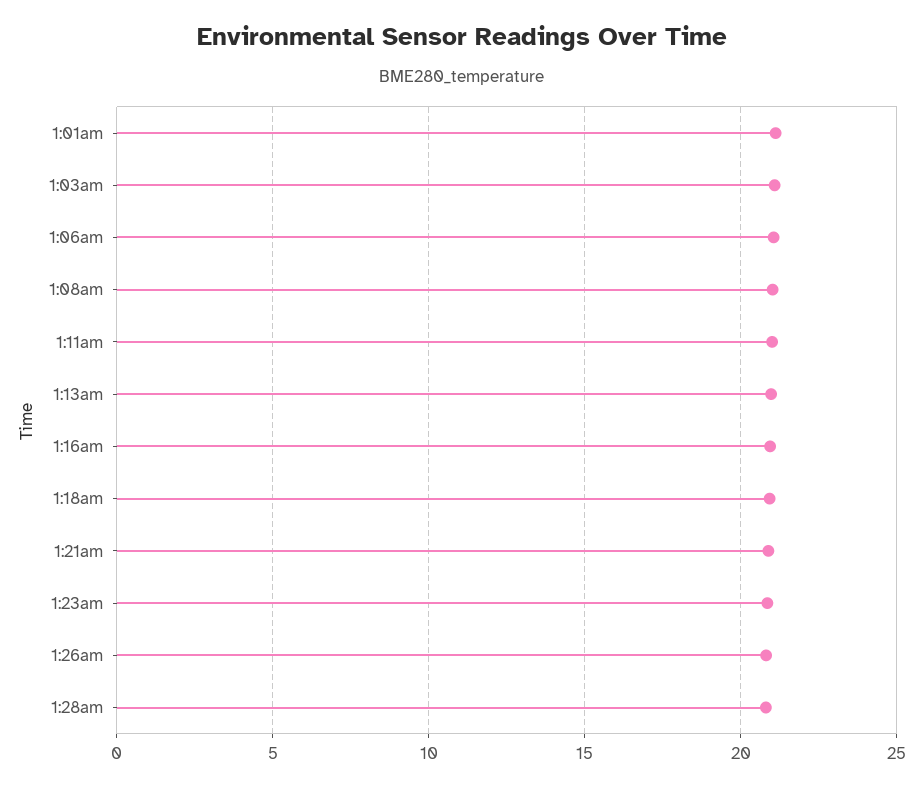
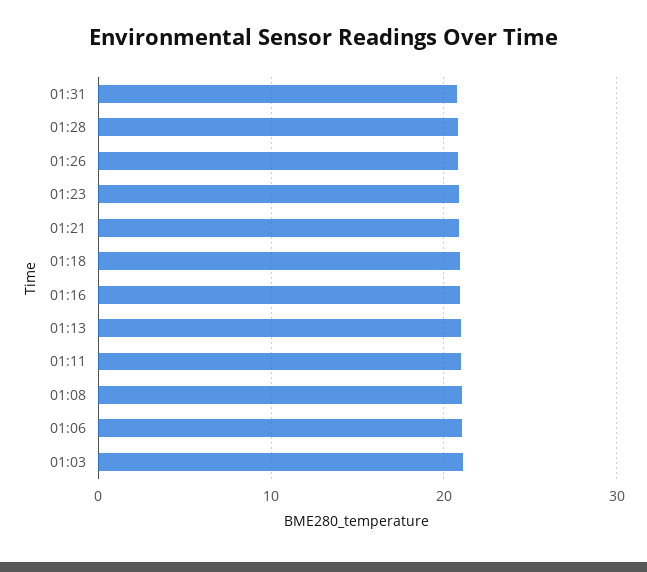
1:01am: 21 -> none
01:31: none -> 21

